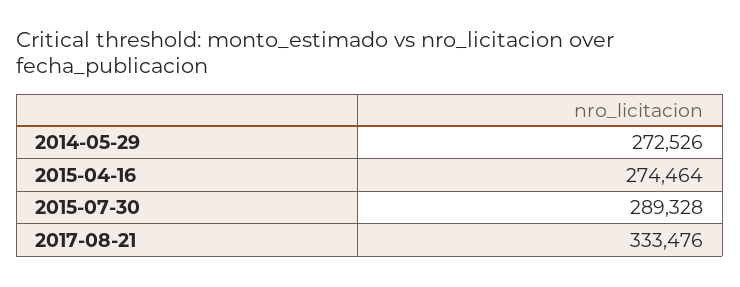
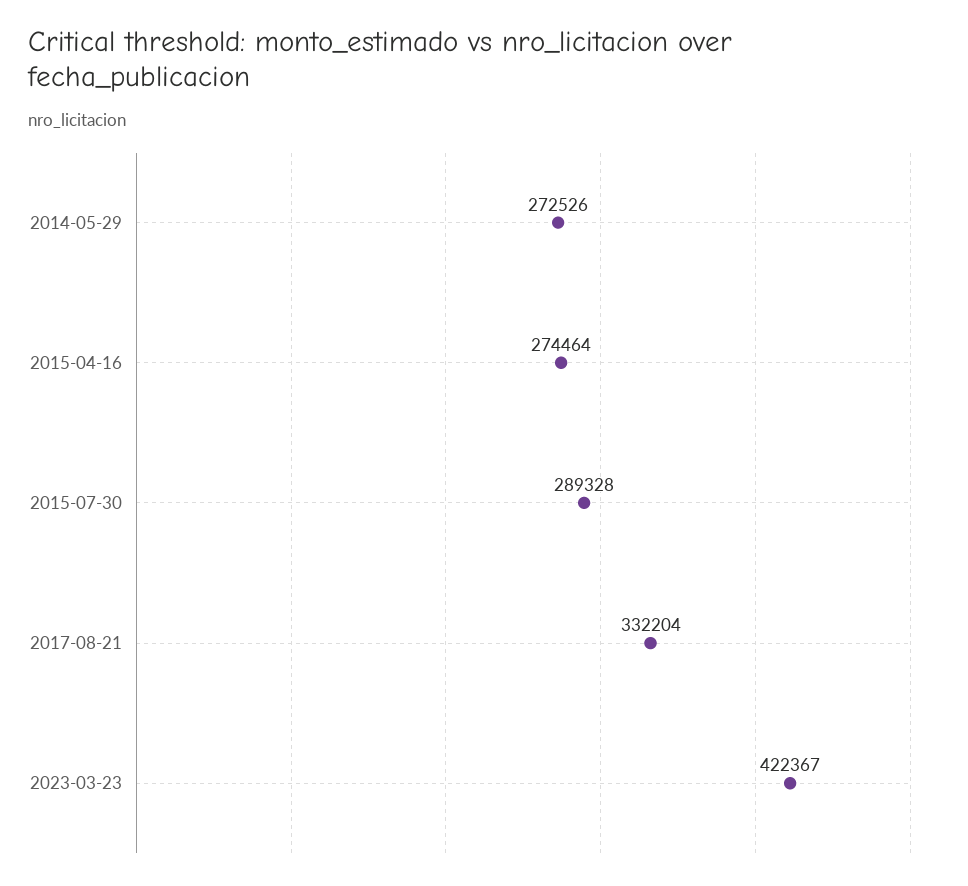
2017-08-21: 333476 -> 332204
2023-03-23: none -> 422367

